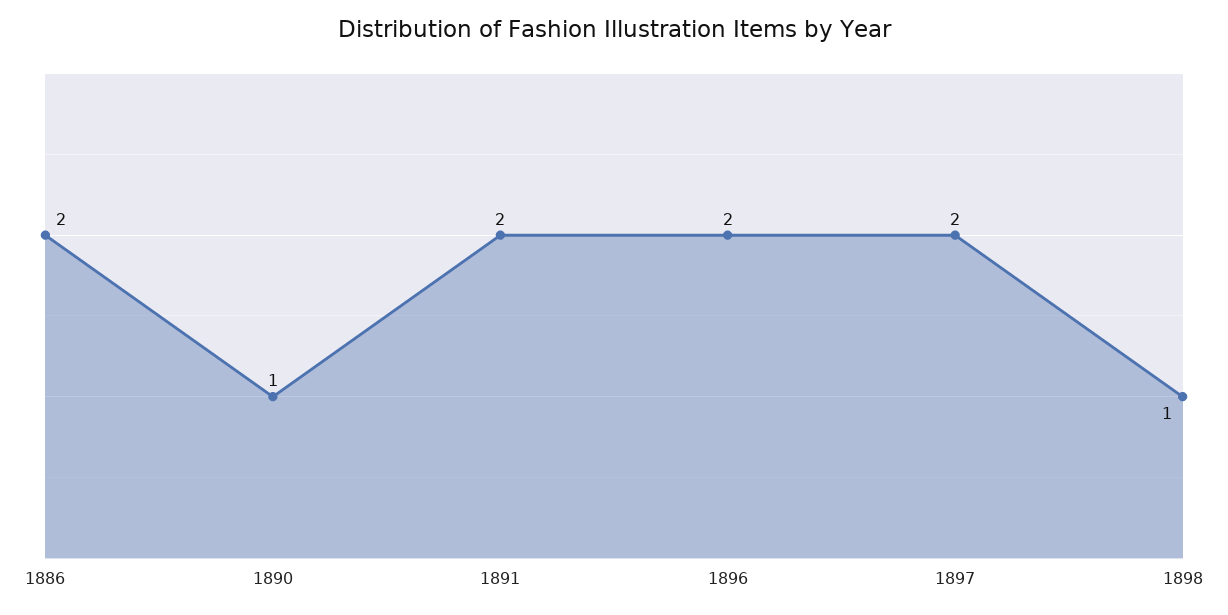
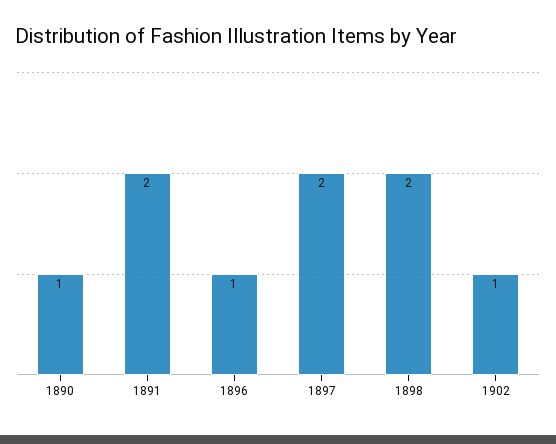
1886: 2 -> none
1896: 2 -> 1
1898: 1 -> 2
1902: none -> 1

